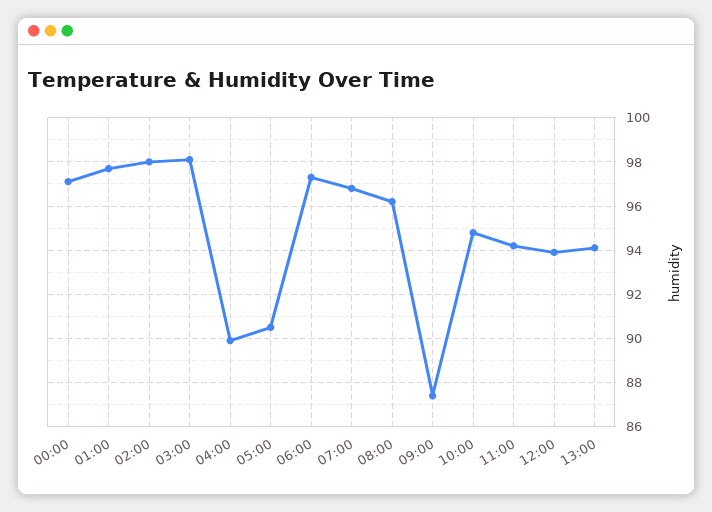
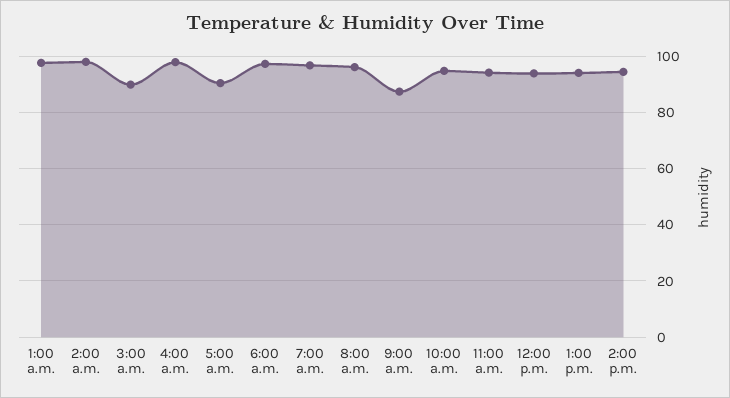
00:00: 97 -> none
03:00: 98 -> 90
04:00: 90 -> 97.5
2:00 p.m.: none -> 95

